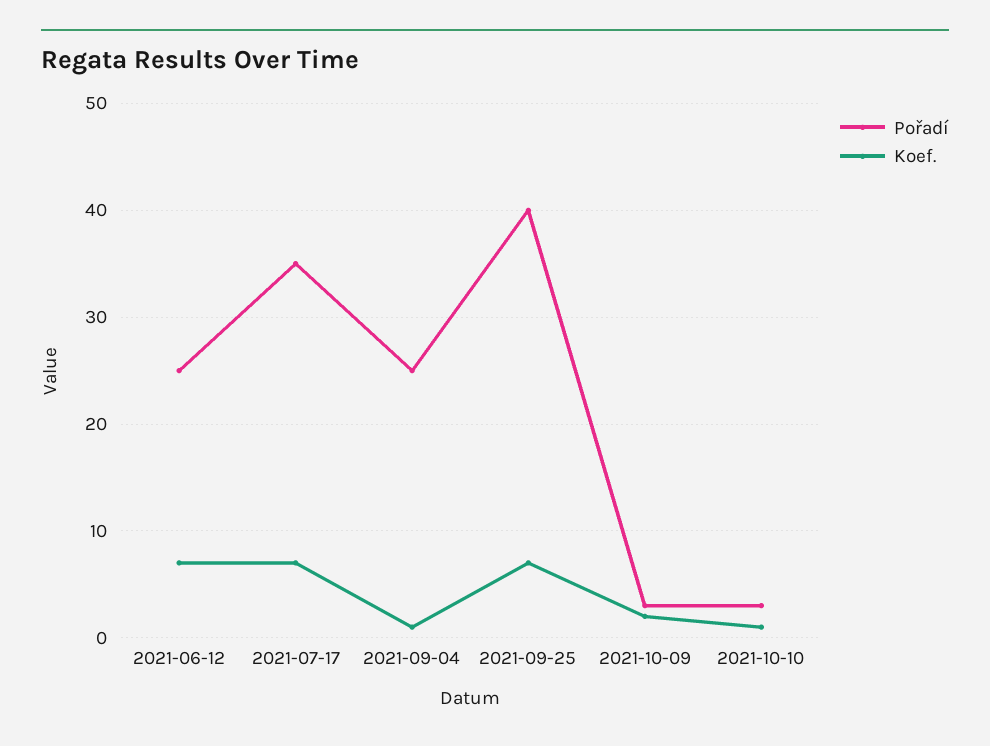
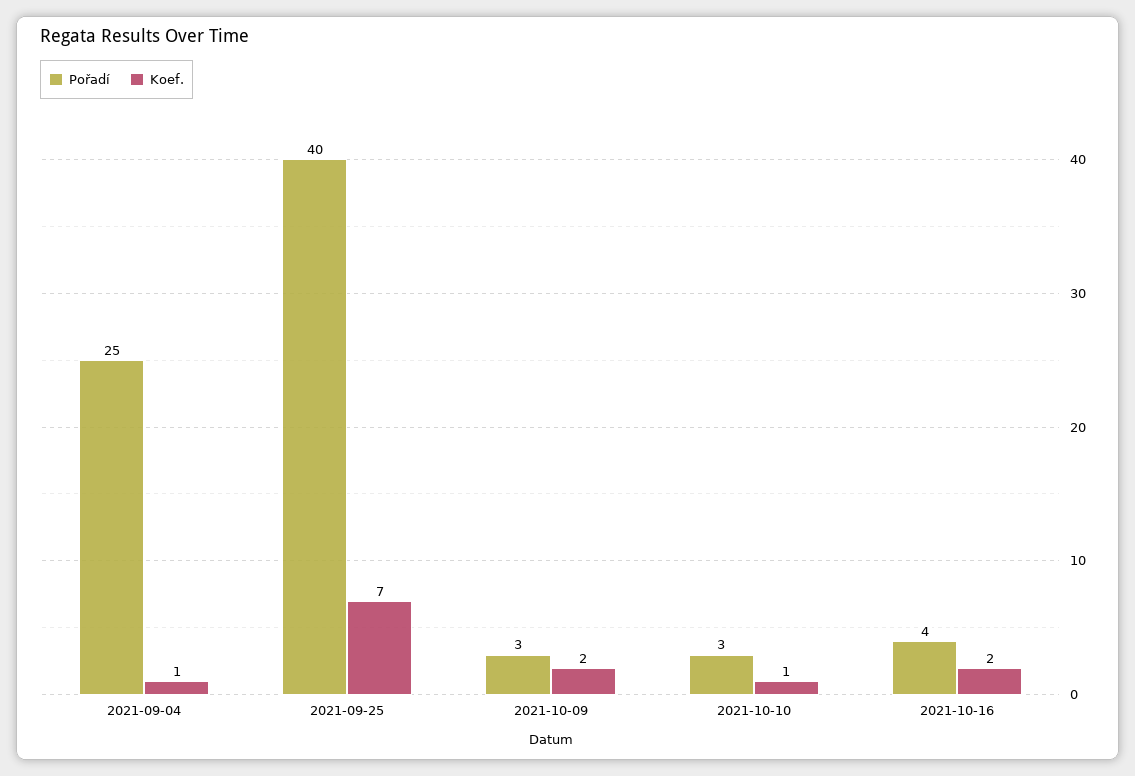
Pořadí, 2021-06-12: 25 -> none
Koef., 2021-06-12: 7 -> none
Pořadí, 2021-07-17: 35 -> none
Koef., 2021-07-17: 7 -> none
Pořadí, 2021-10-16: none -> 4
Koef., 2021-10-16: none -> 2

